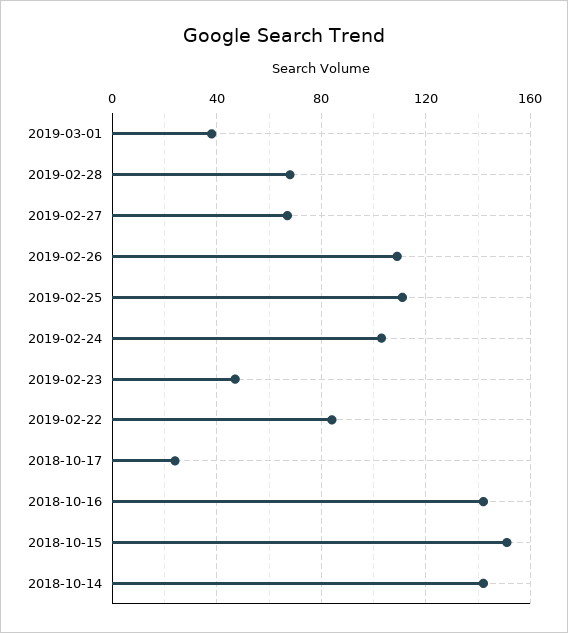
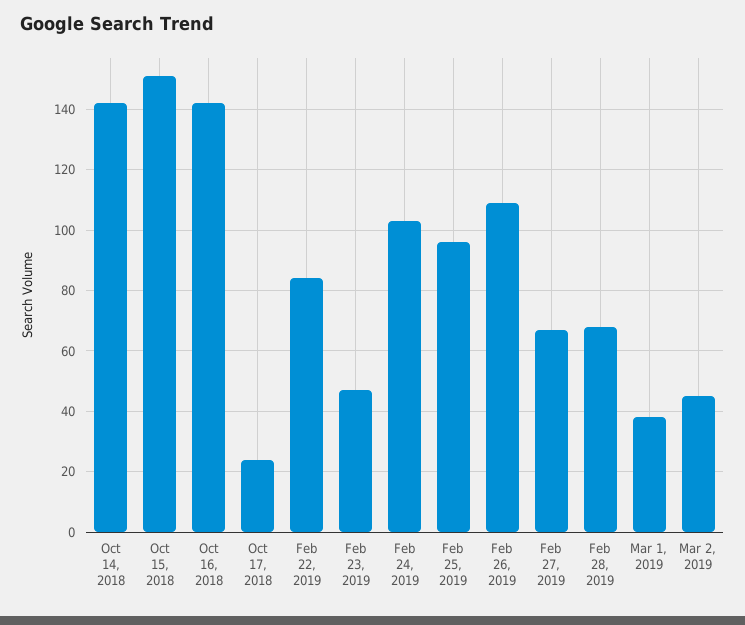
2019-02-25: 110 -> 95
Mar 2, 2019: none -> 45

